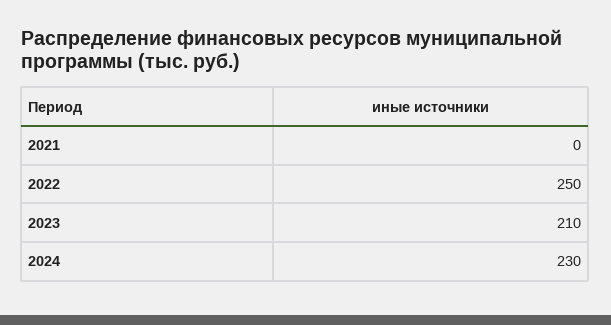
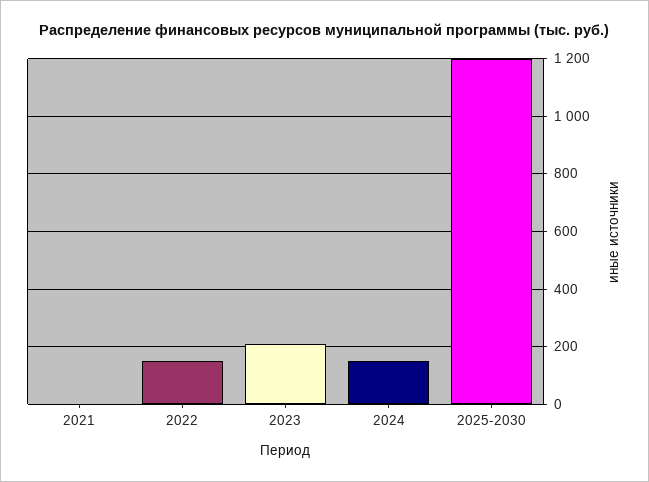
2022: 250 -> 150
2024: 230 -> 150
2025-2030: none -> 1200

